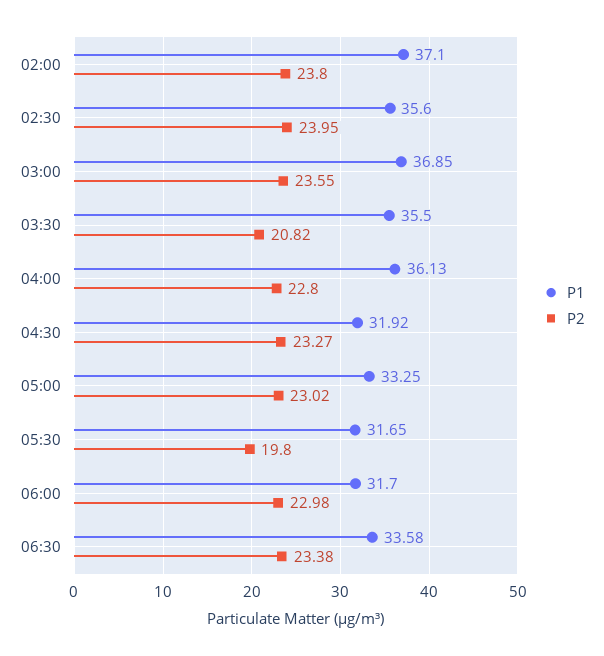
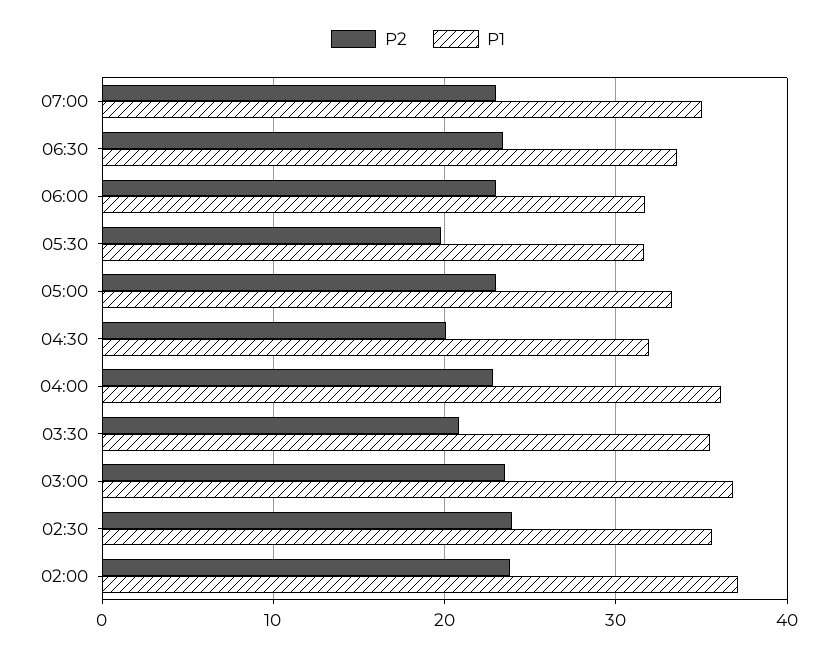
P2, 04:30: 23.27 -> 20
P2, 07:00: none -> 23
P1, 07:00: none -> 35

